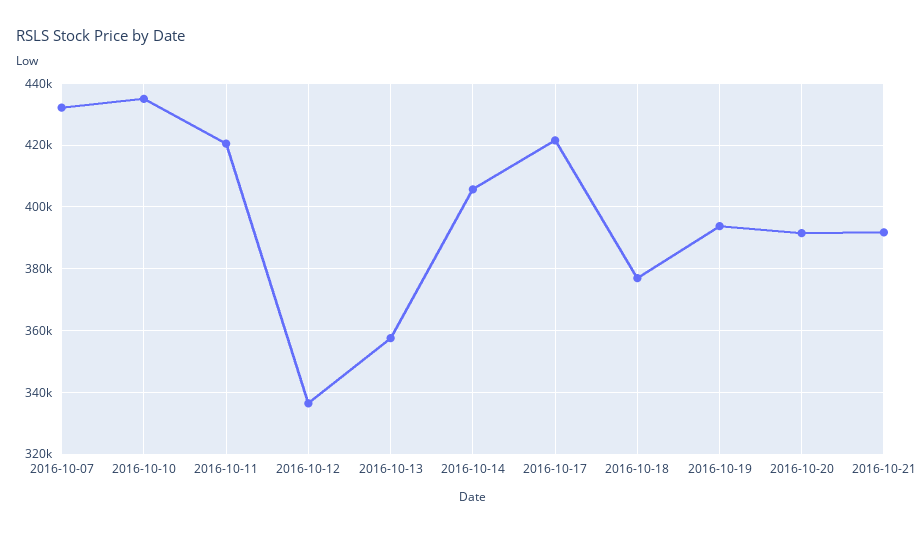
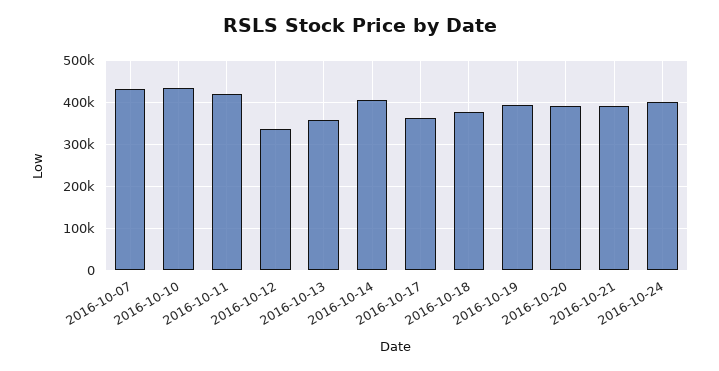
2016-10-17: 422000 -> 360000
2016-10-24: none -> 400000

